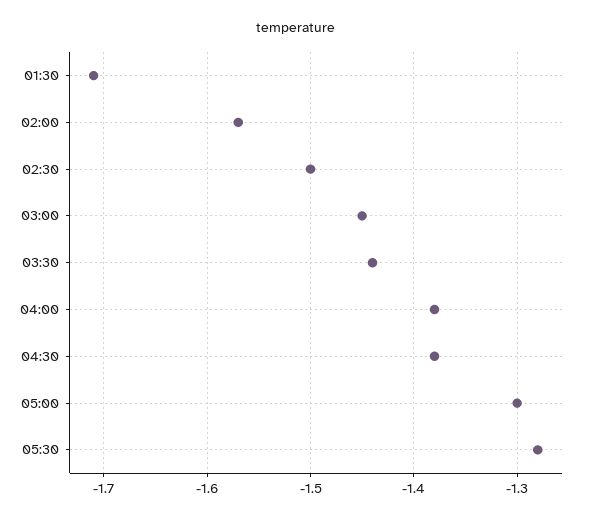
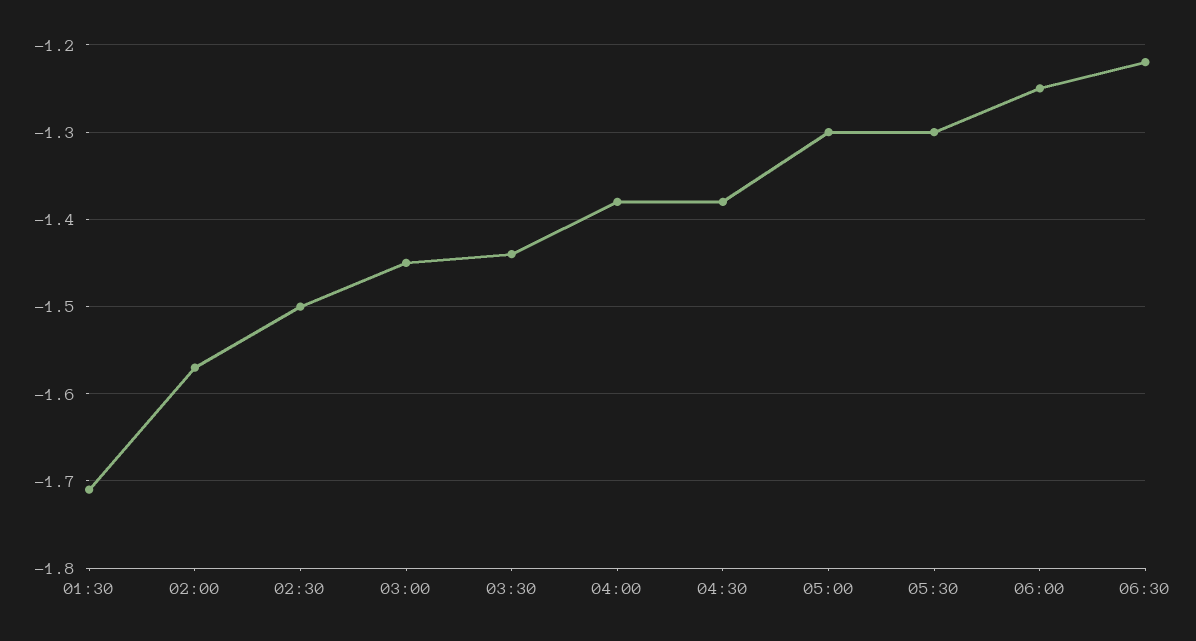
05:30: -1.28 -> -1.3
06:00: none -> -1.25
06:30: none -> -1.22

